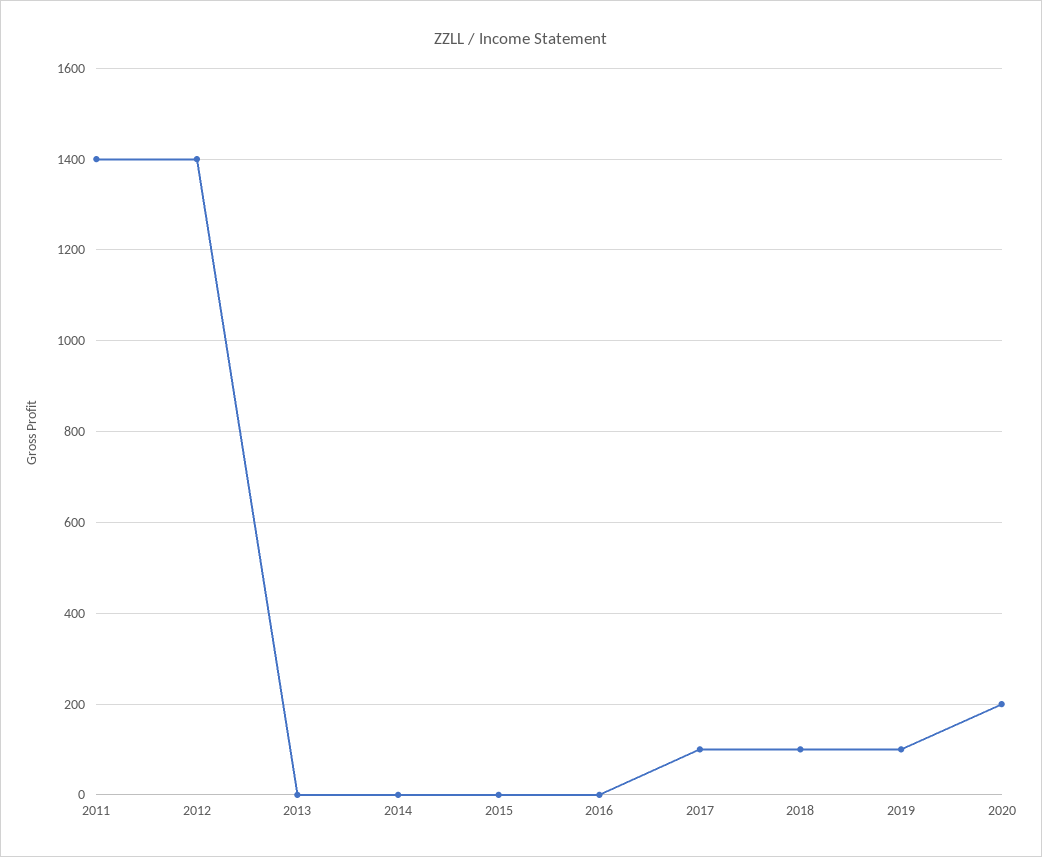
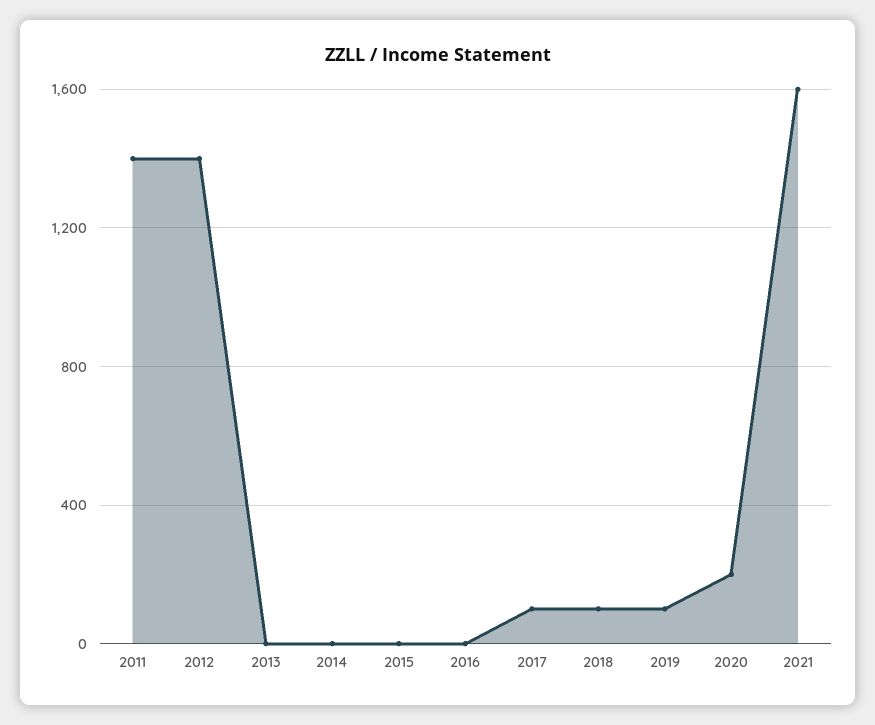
2021: none -> 1600

